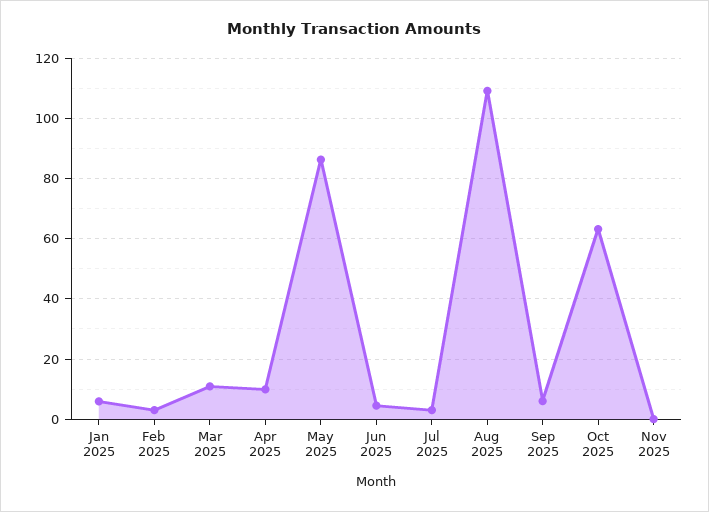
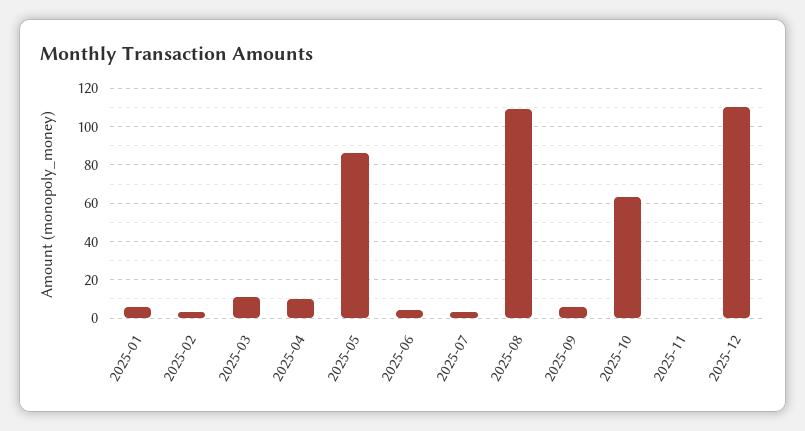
2025-12: none -> 110

